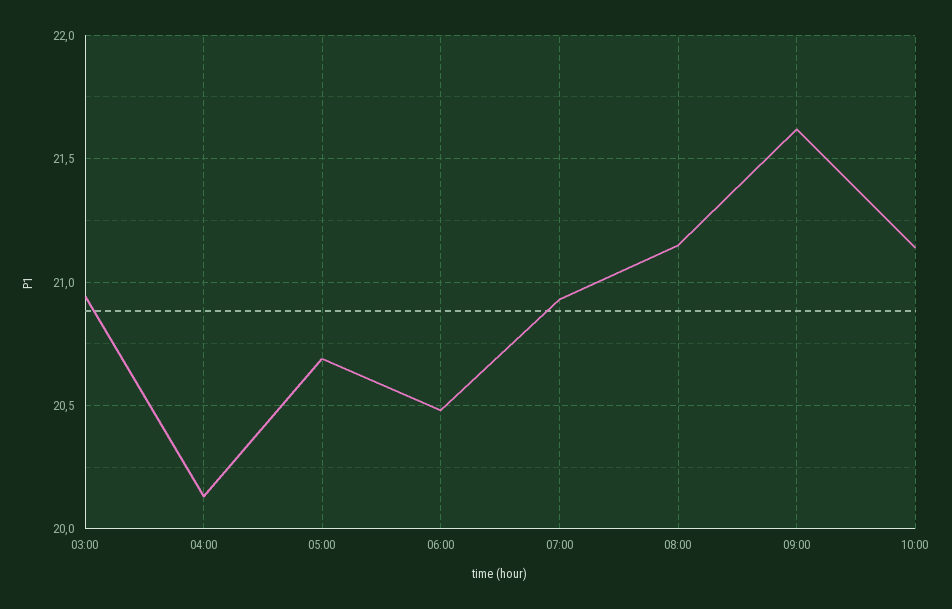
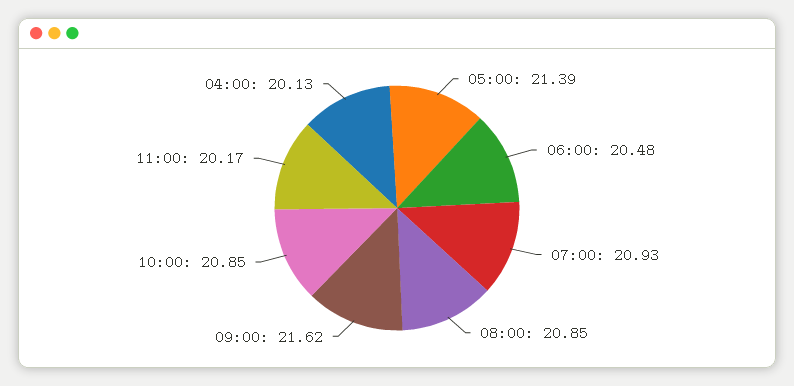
03:00: 20.95 -> none
05:00: 20.7 -> 21.39
08:00: 21.15 -> 20.85
10:00: 21.15 -> 20.85
11:00: none -> 20.17

